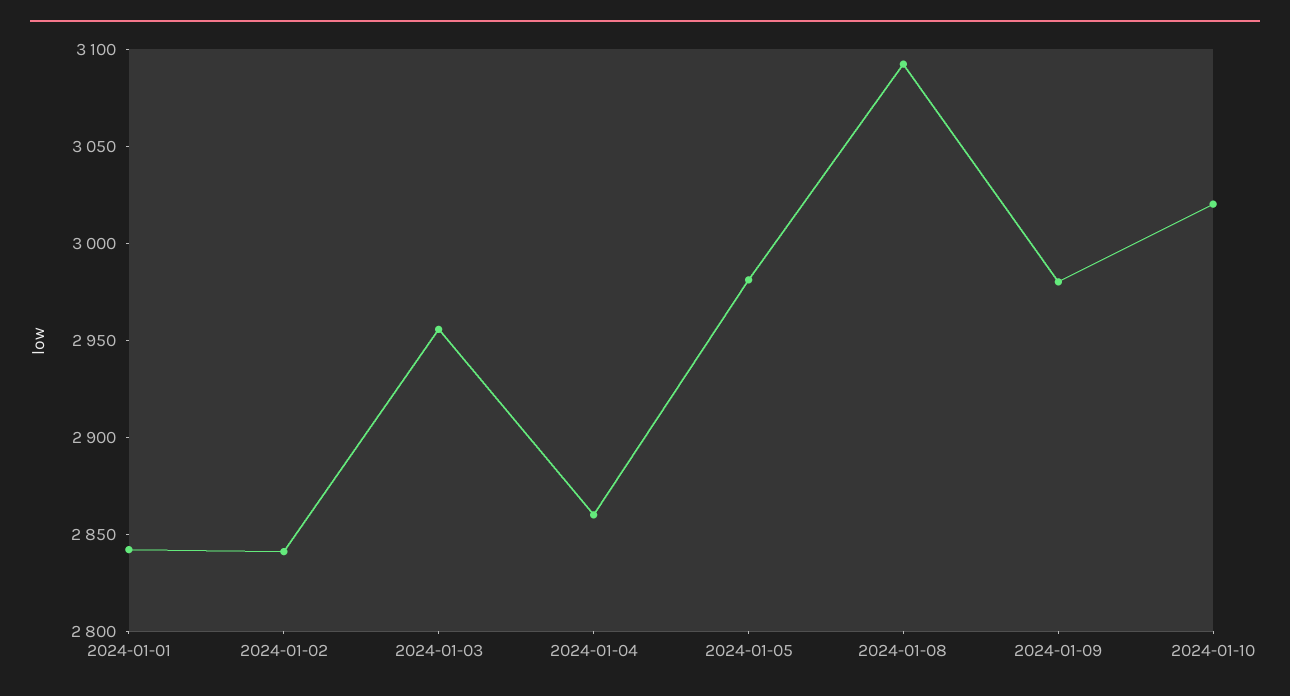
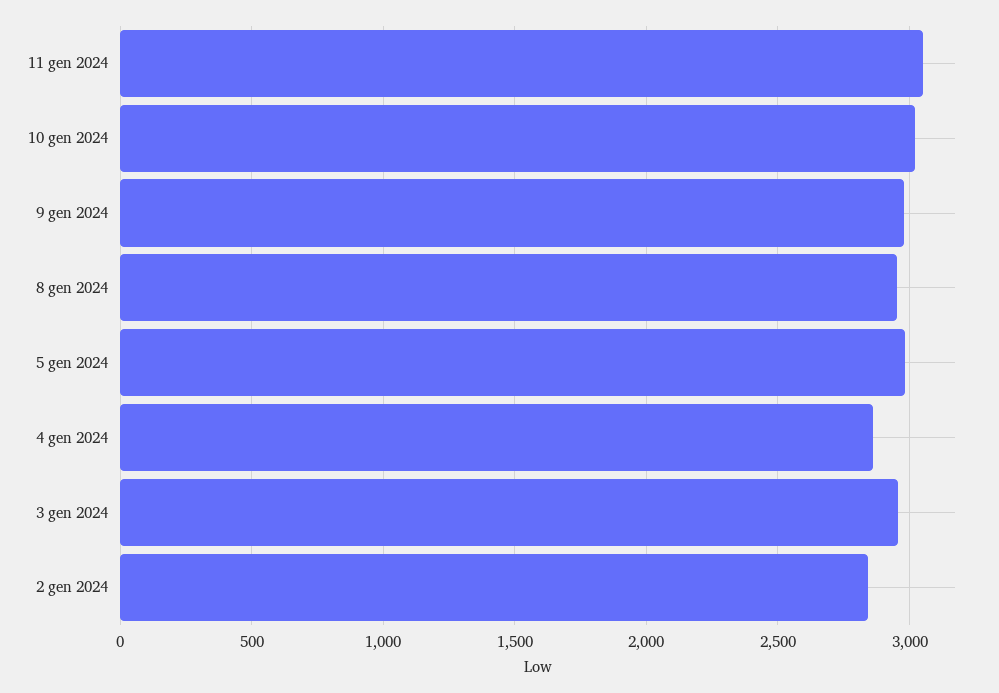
2024-01-01: 2840 -> none
2024-01-08: 3090 -> 2950
11 gen 2024: none -> 3050

